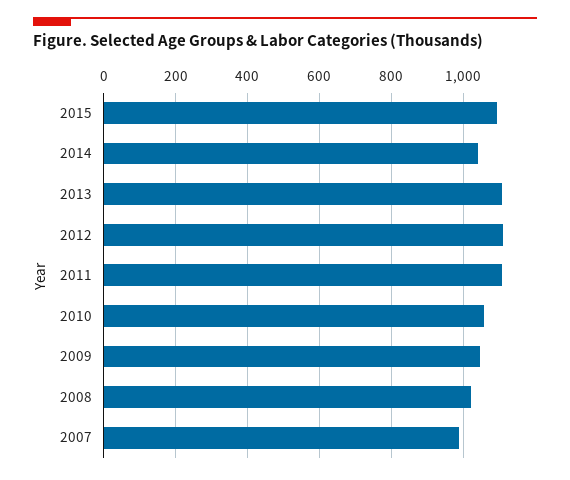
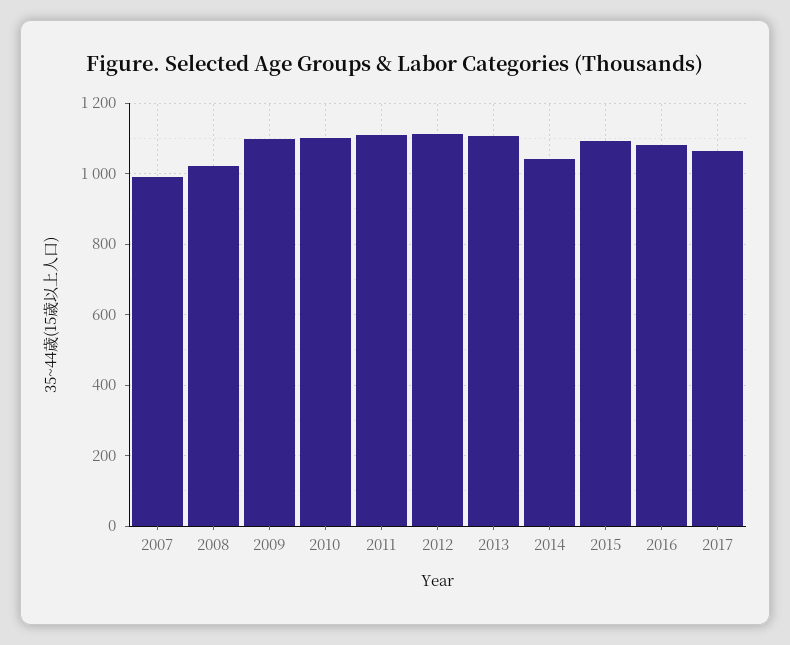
2010: 1060 -> 1100
2009: 1040 -> 1100
2016: none -> 1080
2017: none -> 1060

